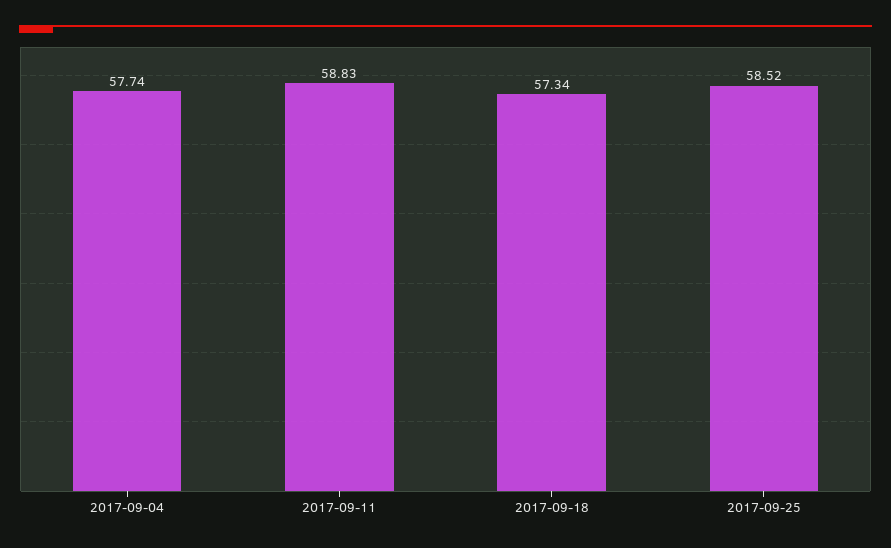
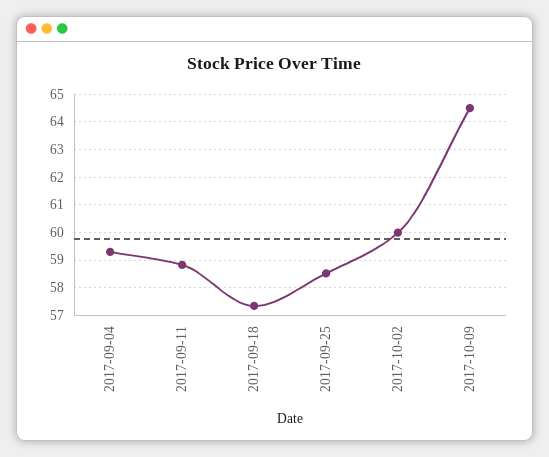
2017-09-04: 57.74 -> 59.25
2017-10-02: none -> 60
2017-10-09: none -> 64.5

